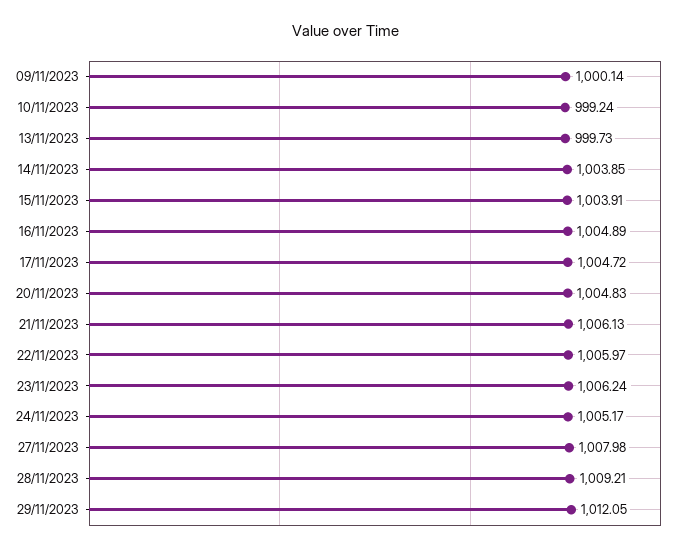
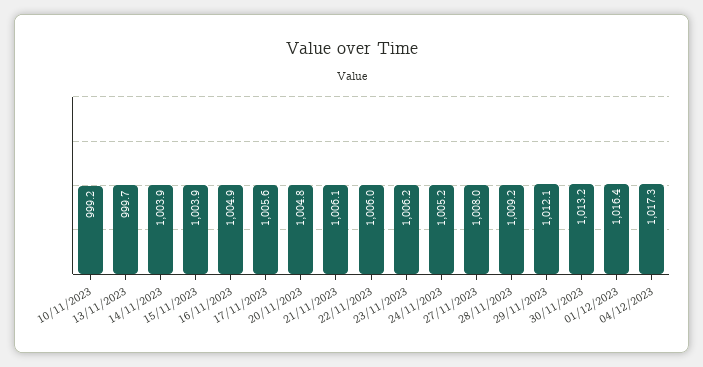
09/11/2023: 1000.14 -> none
17/11/2023: 1004.72 -> 1005.6
30/11/2023: none -> 1013.2
01/12/2023: none -> 1016.4
04/12/2023: none -> 1017.3

